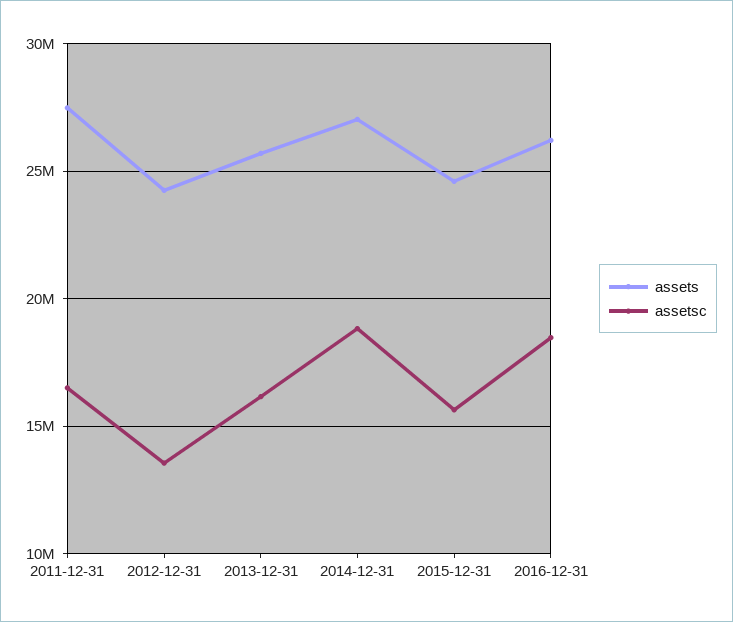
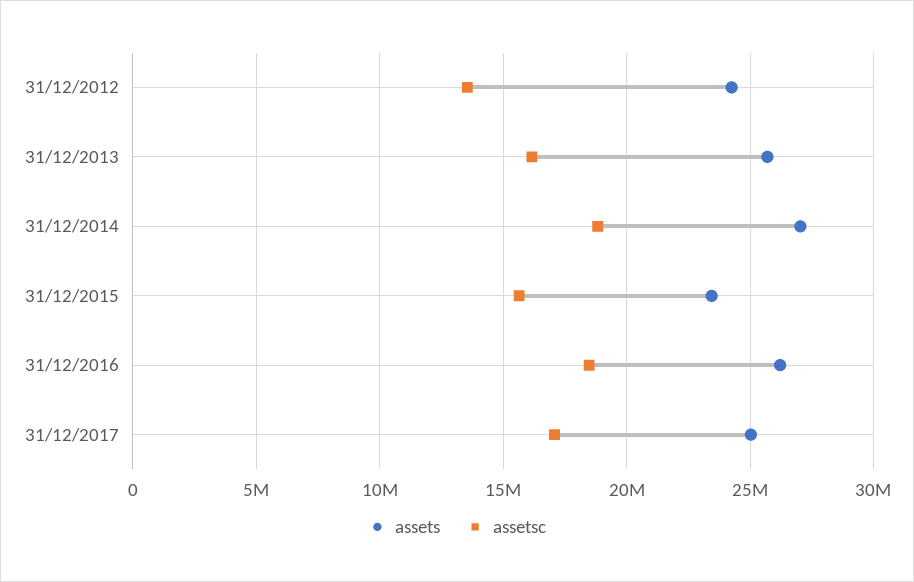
assets, 2011-12-31: 27500000 -> none
assetsc, 2011-12-31: 16500000 -> none
assets, 2015-12-31: 24500000 -> 23500000
assets, 31/12/2017: none -> 25000000
assetsc, 31/12/2017: none -> 17000000

